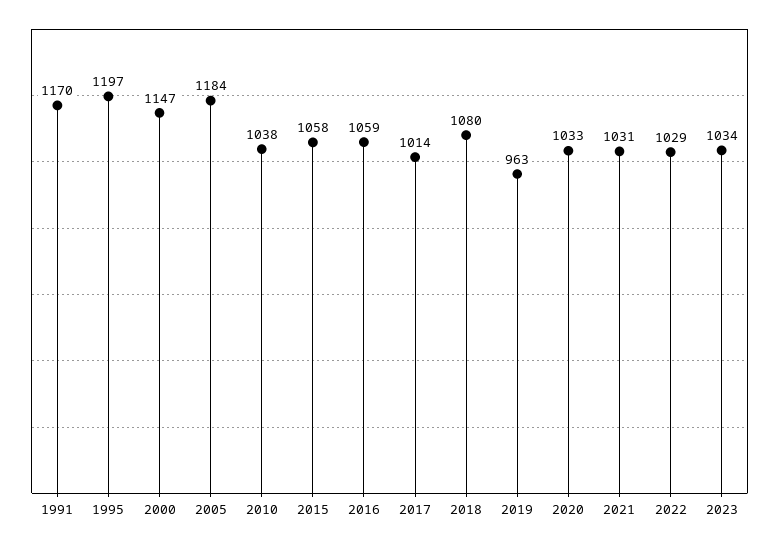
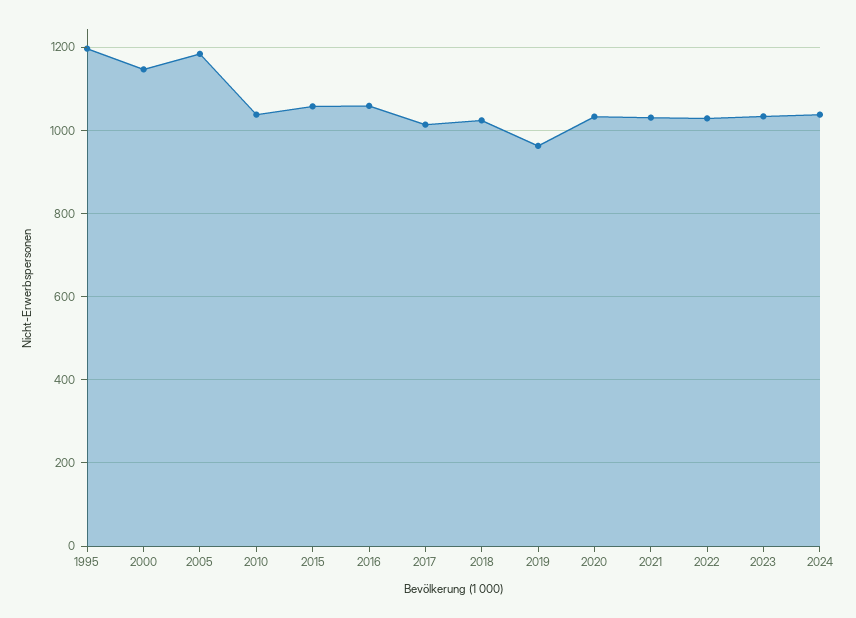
1991: 1170 -> none
2018: 1080 -> 1020
2024: none -> 1040

